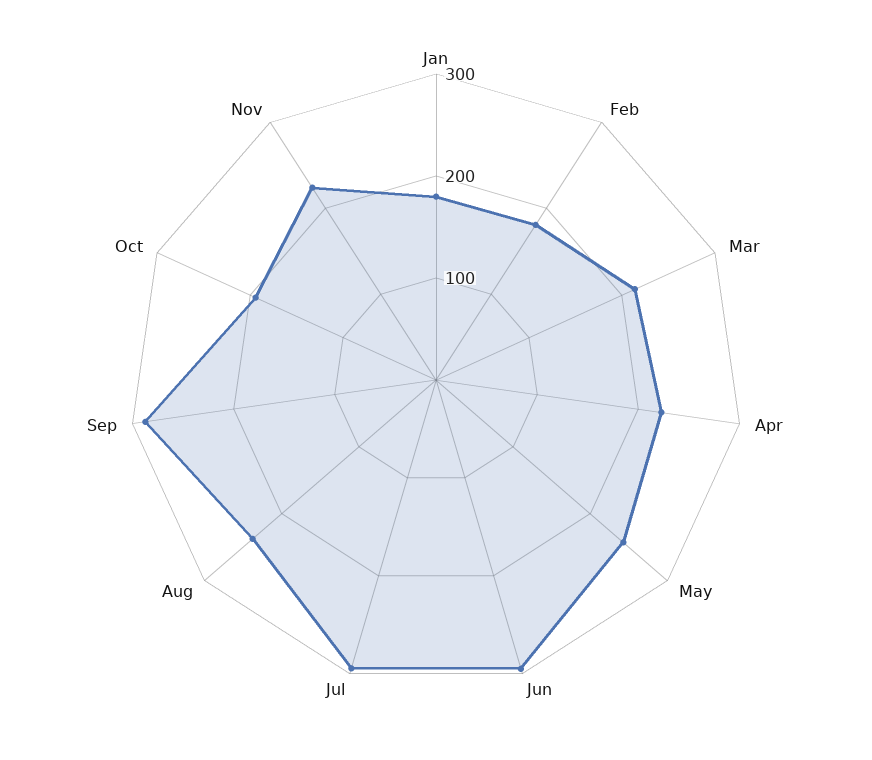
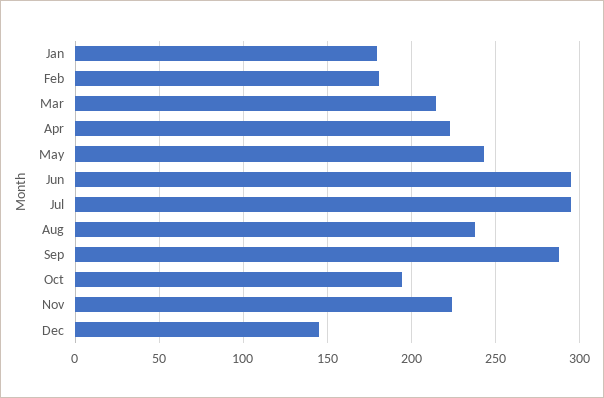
Dec: none -> 145

